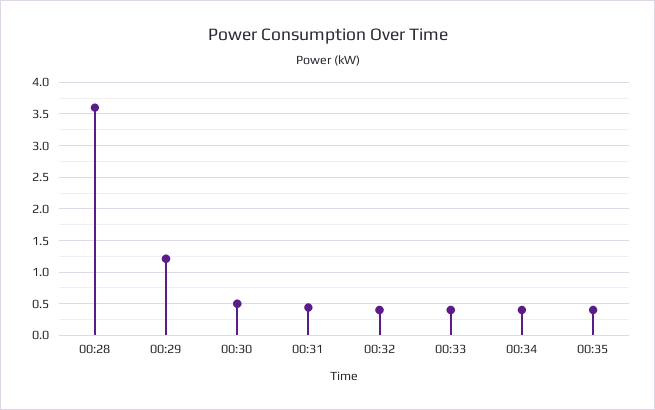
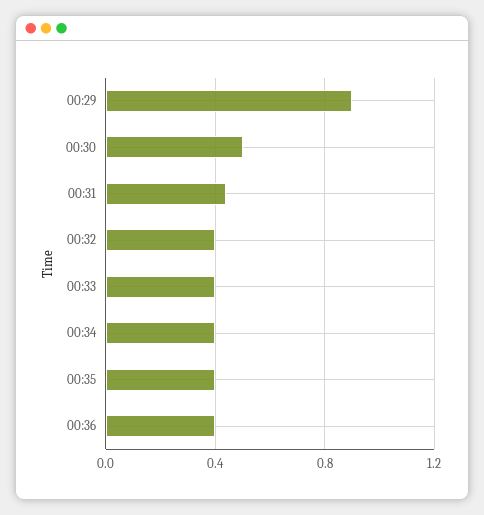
00:28: 3.6 -> none
00:29: 1.2 -> 0.9
00:36: none -> 0.4

